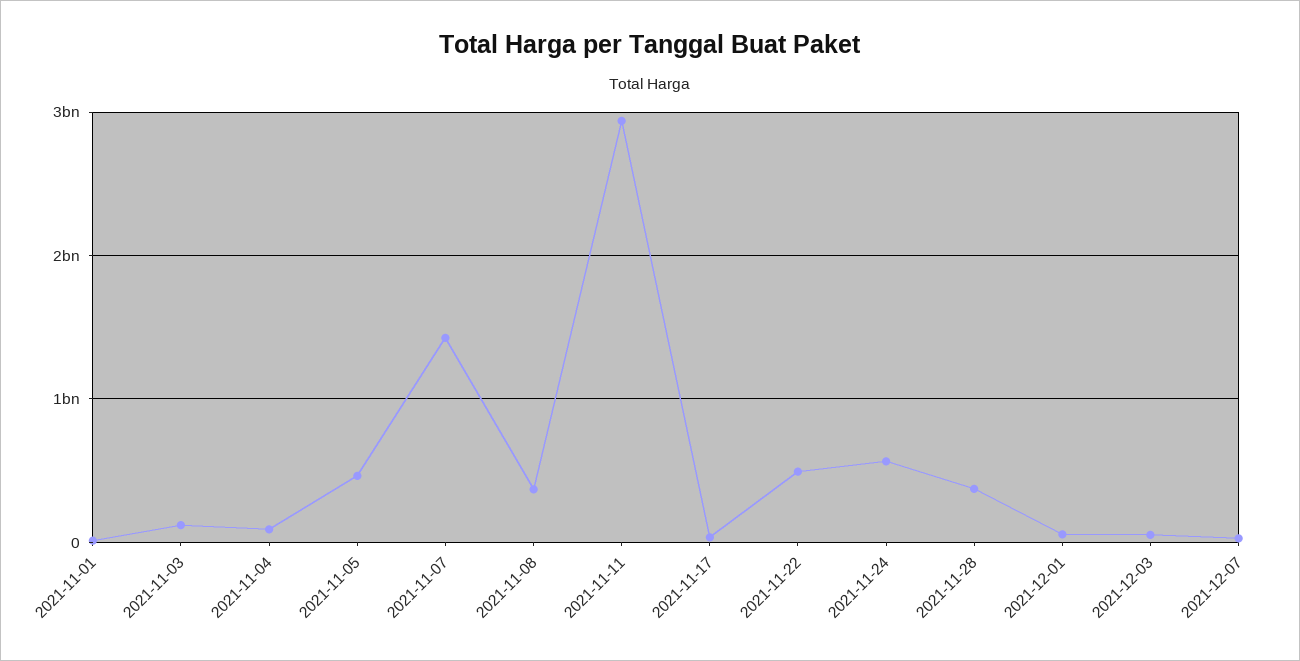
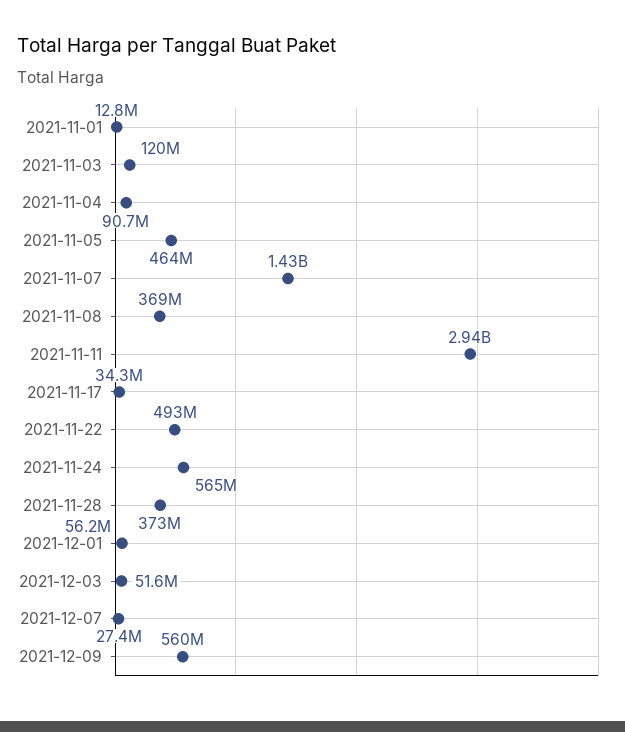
2021-12-09: none -> 560000000

